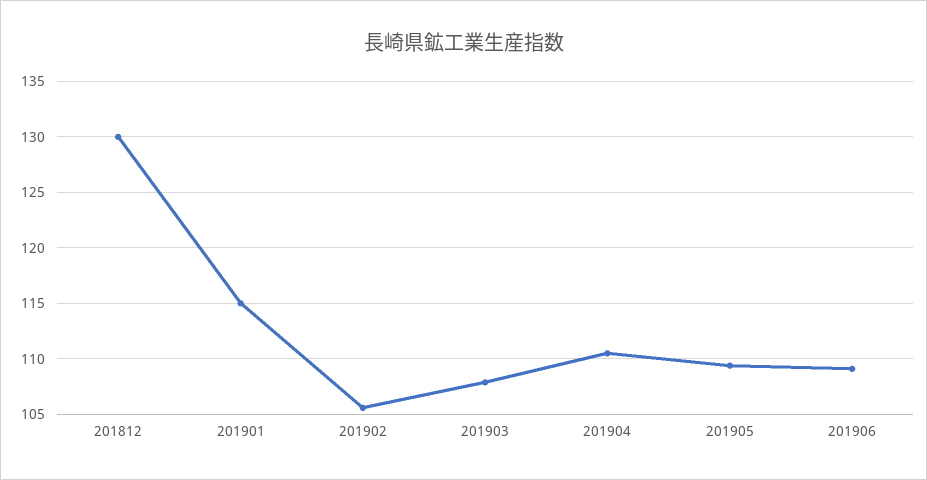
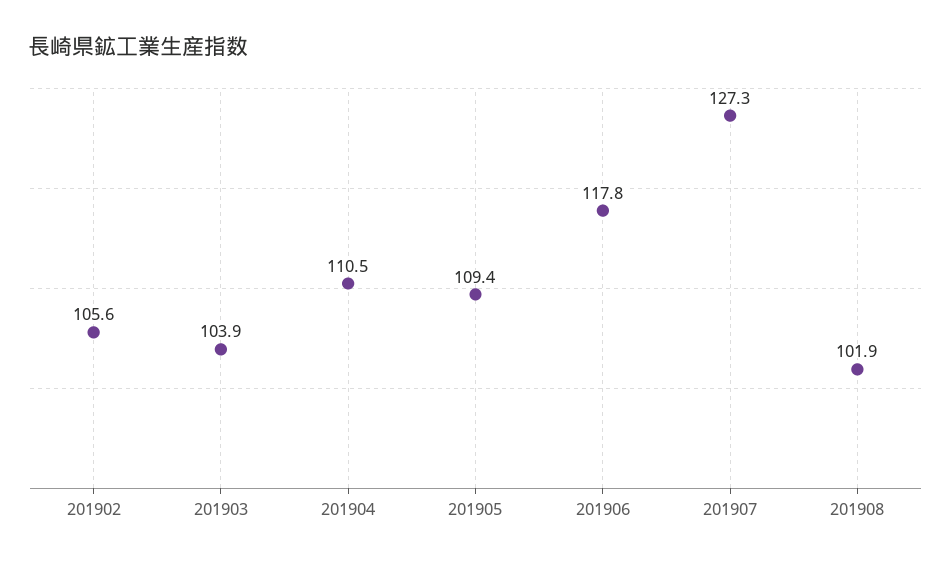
201812: 130 -> none
201901: 115 -> none
201903: 108 -> 103.9
201906: 109 -> 117.8
201907: none -> 127.3
201908: none -> 101.9

